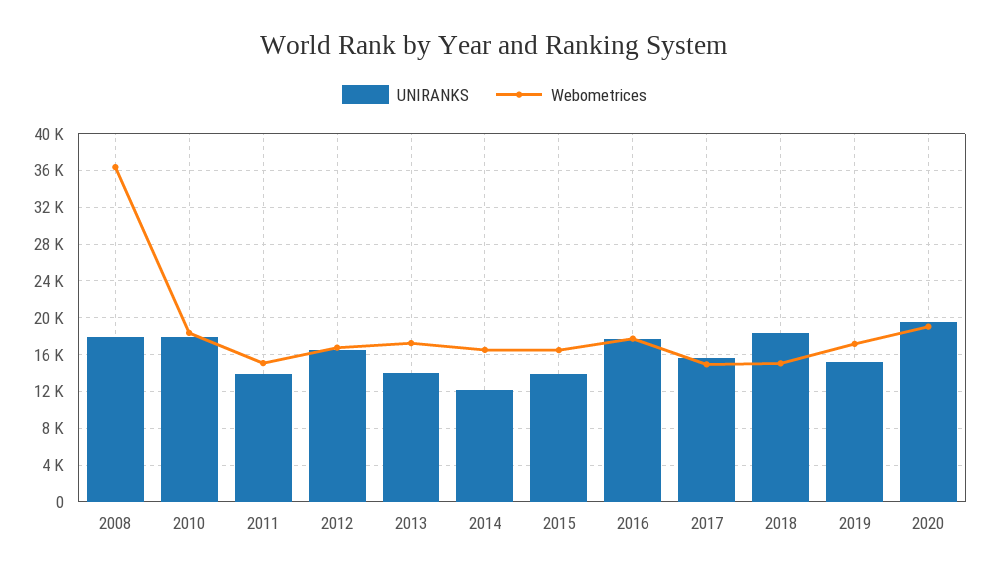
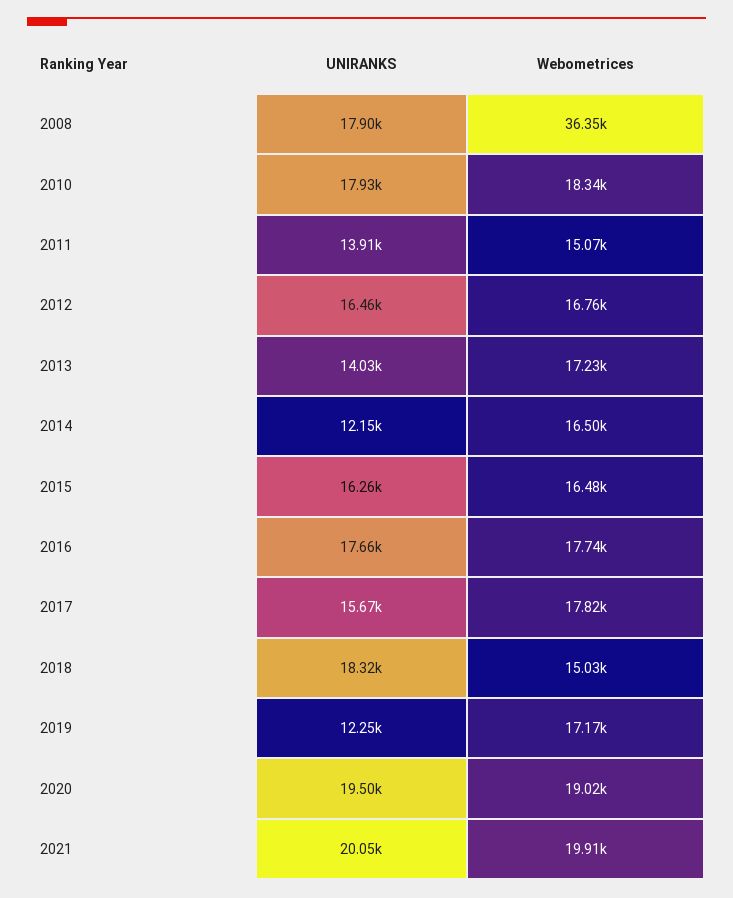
UNIRANKS, 2015: 14000 -> 16260
Webometrices, 2017: 15000 -> 17820
UNIRANKS, 2019: 15000 -> 12250
UNIRANKS, 2021: none -> 20050
Webometrices, 2021: none -> 19910

